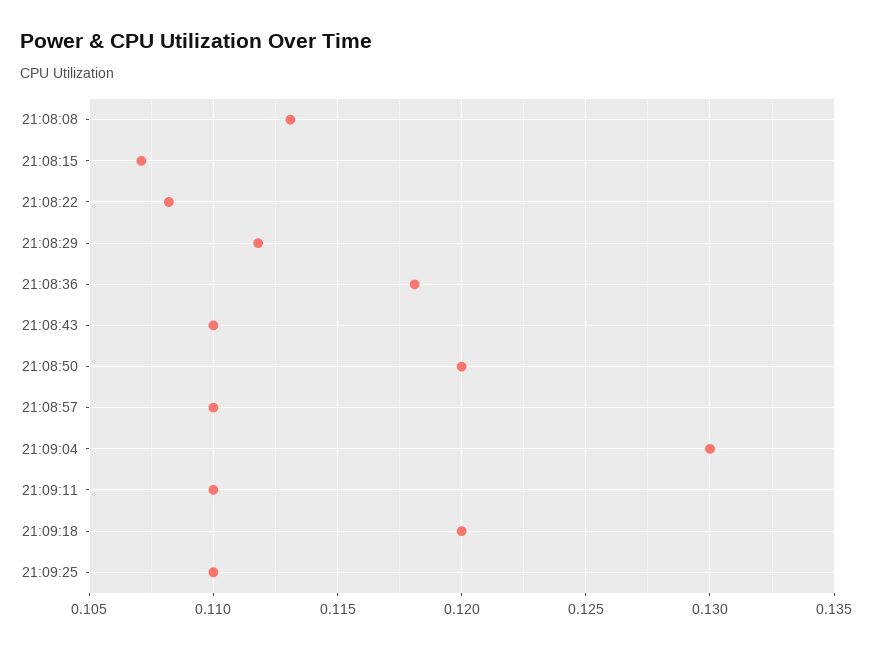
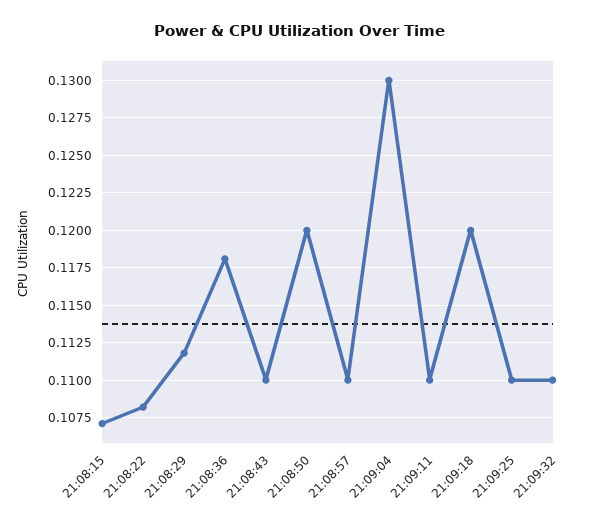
21:08:08: 0.113 -> none
21:09:32: none -> 0.11

